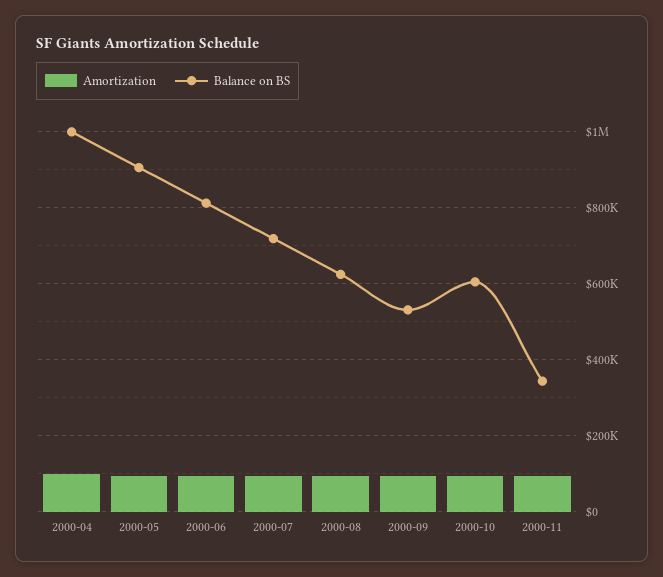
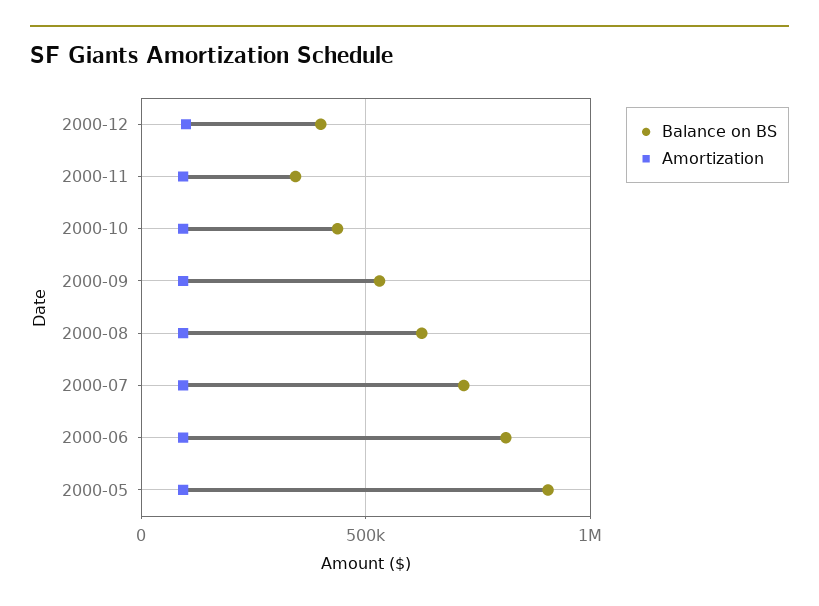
Amortization, 2000-04: 100000 -> none
Balance on BS, 2000-04: 1000000 -> none
Balance on BS, 2000-10: 600000 -> 450000
Balance on BS, 2000-12: none -> 400000
Amortization, 2000-12: none -> 100000

